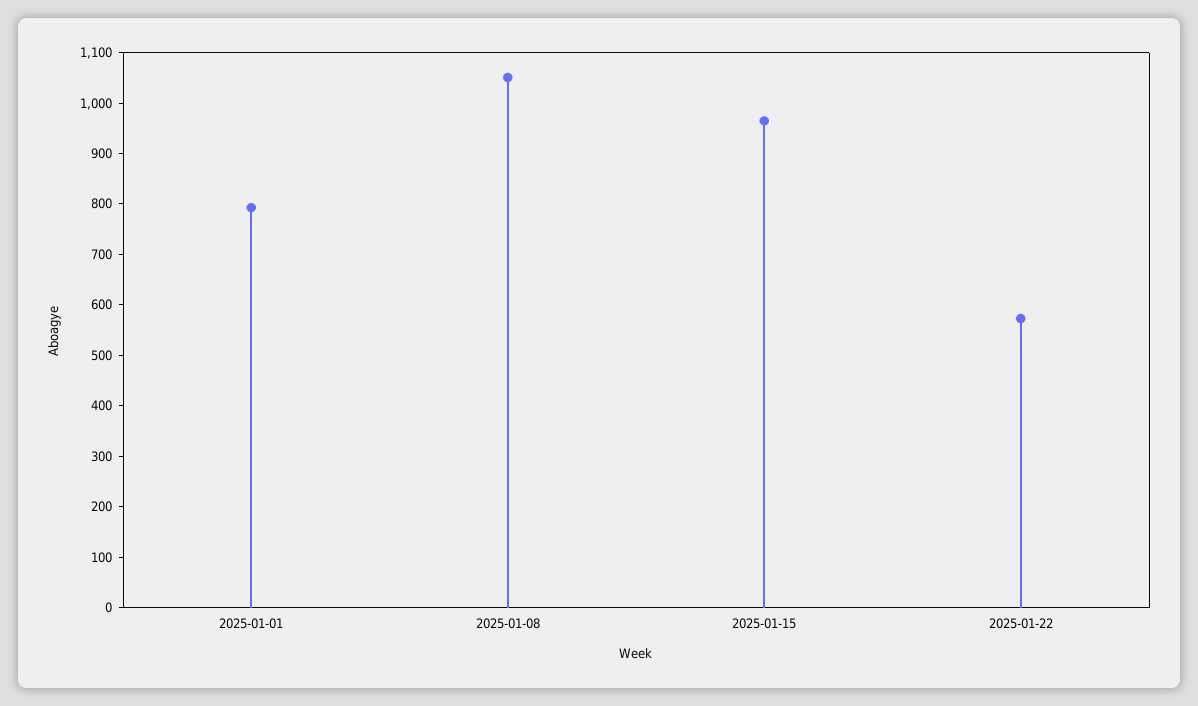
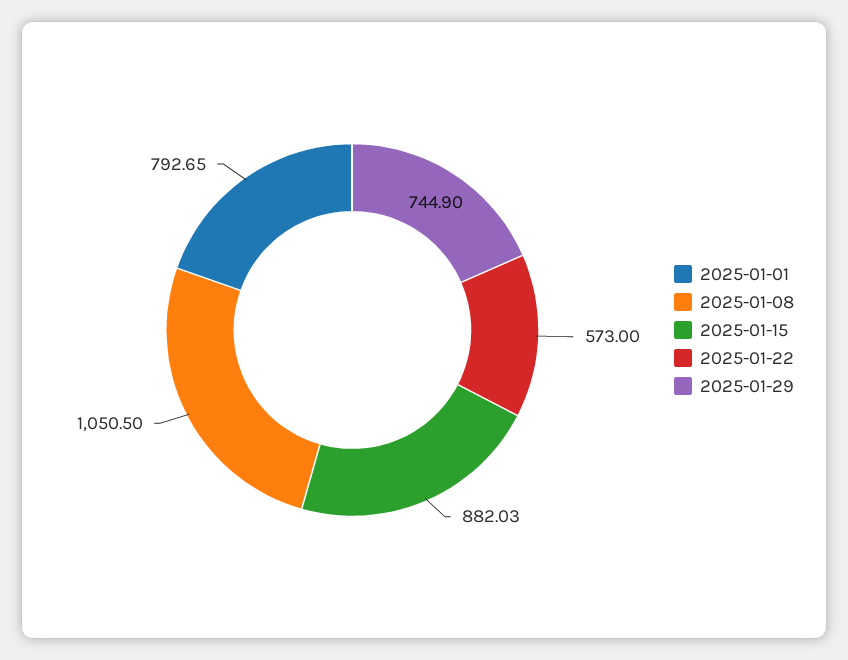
2025-01-15: 960 -> 882.03
2025-01-29: none -> 744.9

